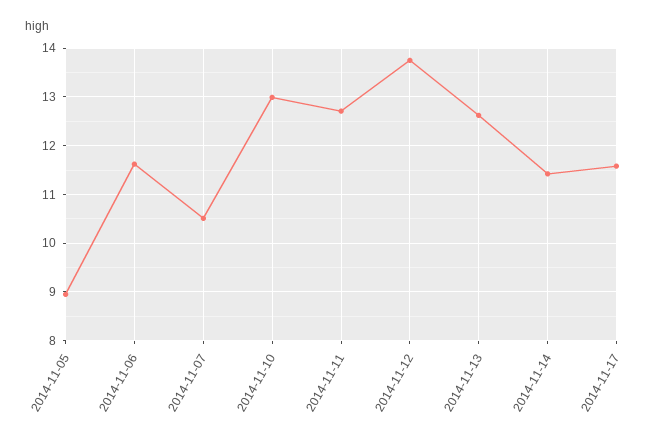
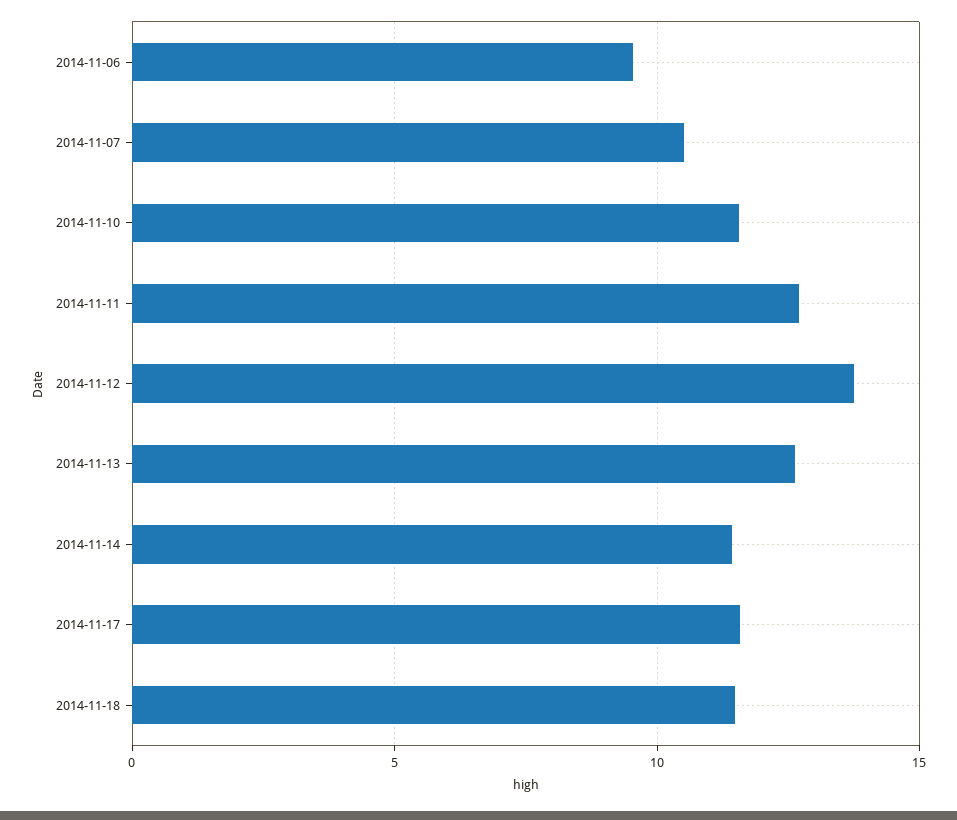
2014-11-05: 9 -> none
2014-11-06: 11.6 -> 9.5
2014-11-10: 13 -> 11.5
2014-11-18: none -> 11.5

